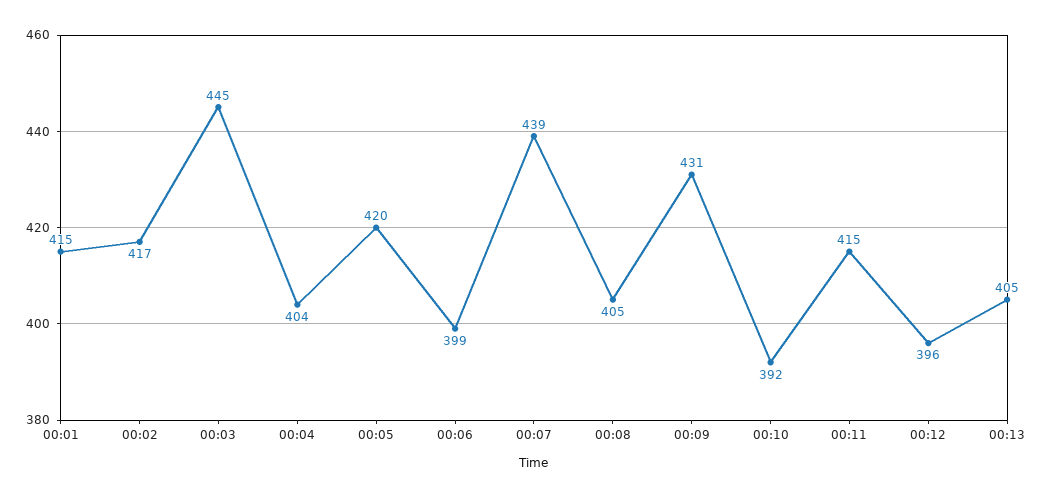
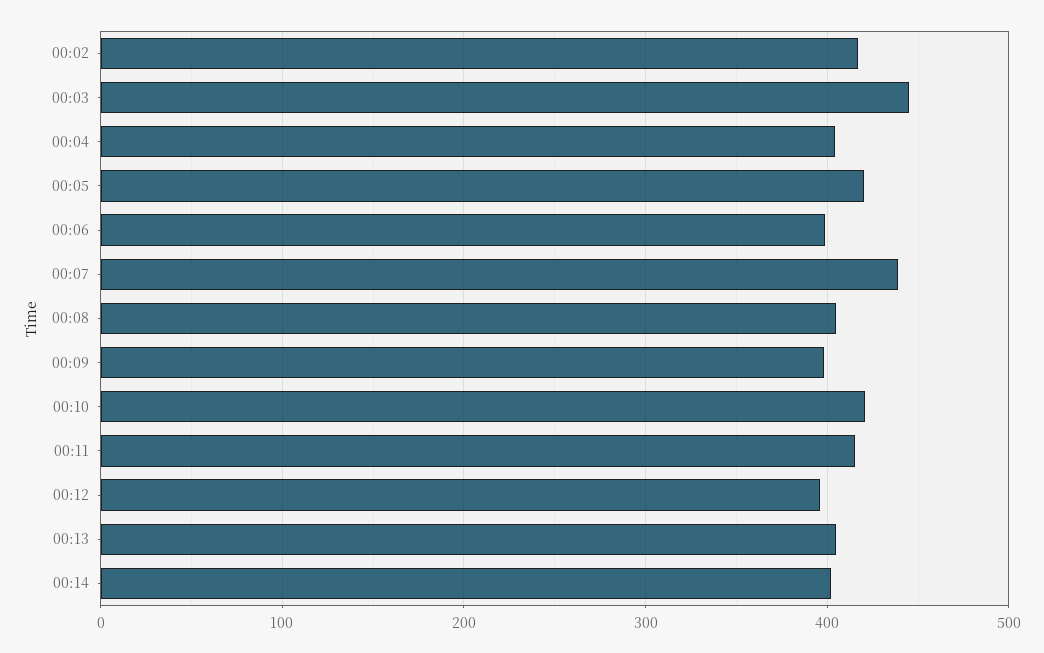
00:01: 415 -> none
00:09: 431 -> 400
00:10: 392 -> 420
00:14: none -> 400

